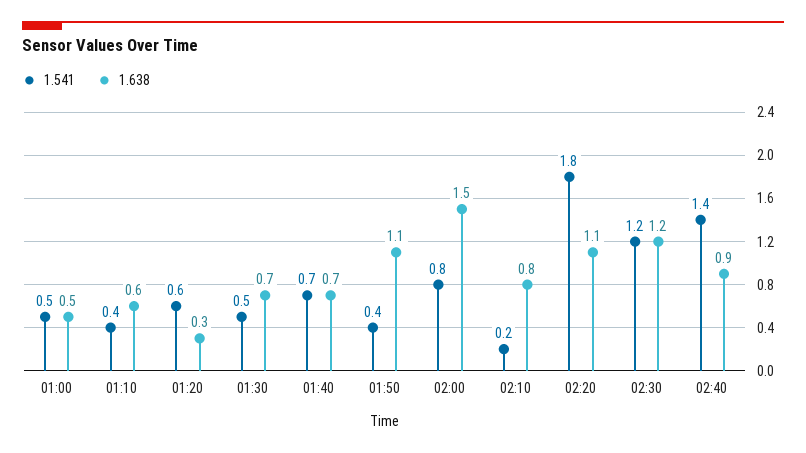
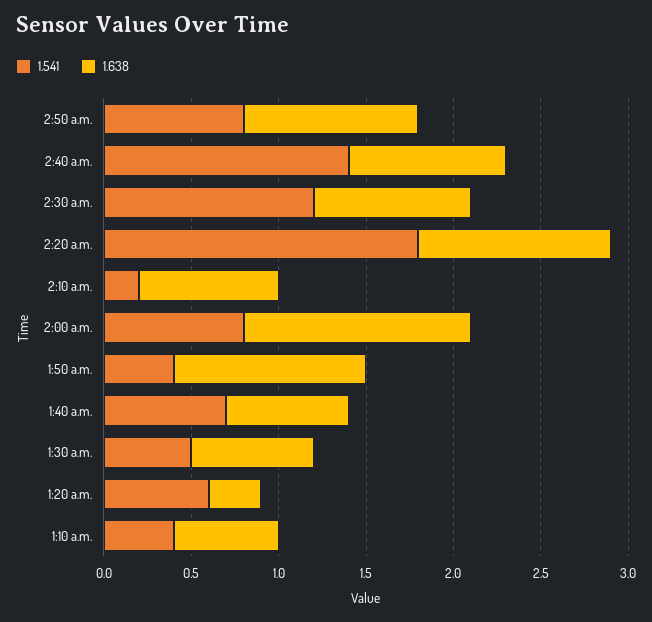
1.541, 01:00: 0.5 -> none
1.638, 01:00: 0.5 -> none
1.638, 02:00: 1.5 -> 1.3
1.638, 02:30: 1.2 -> 0.9
1.541, 2:50 a.m.: none -> 0.8
1.638, 2:50 a.m.: none -> 1

